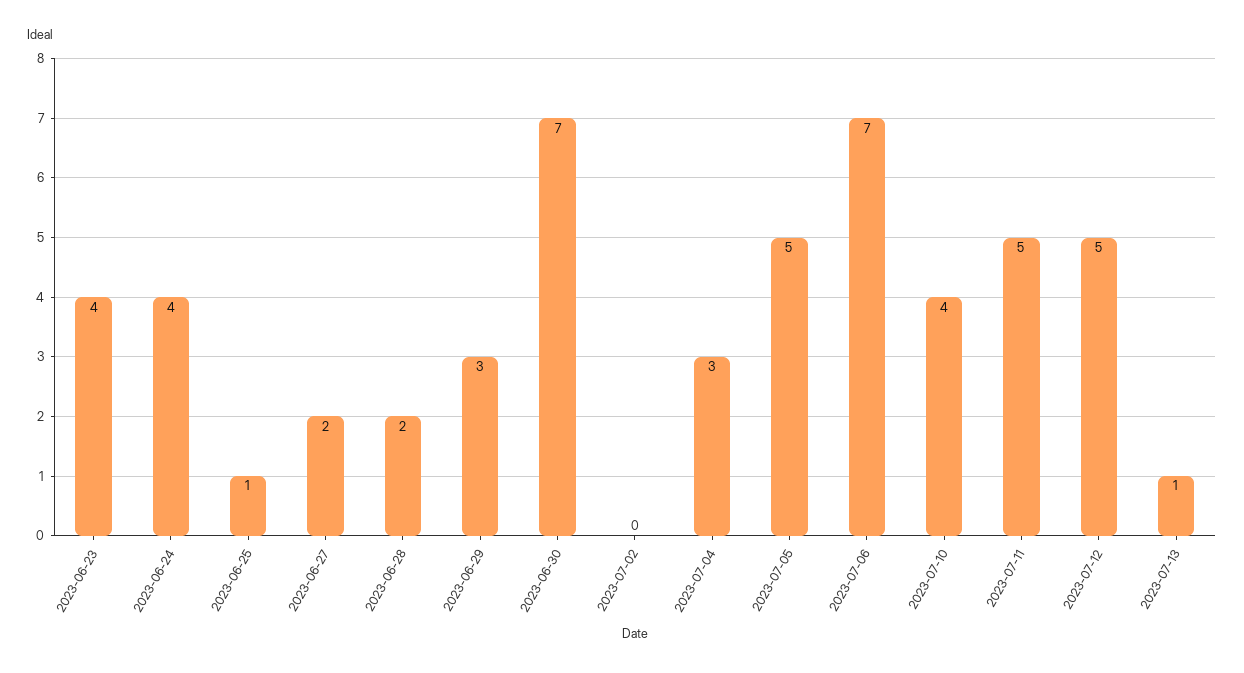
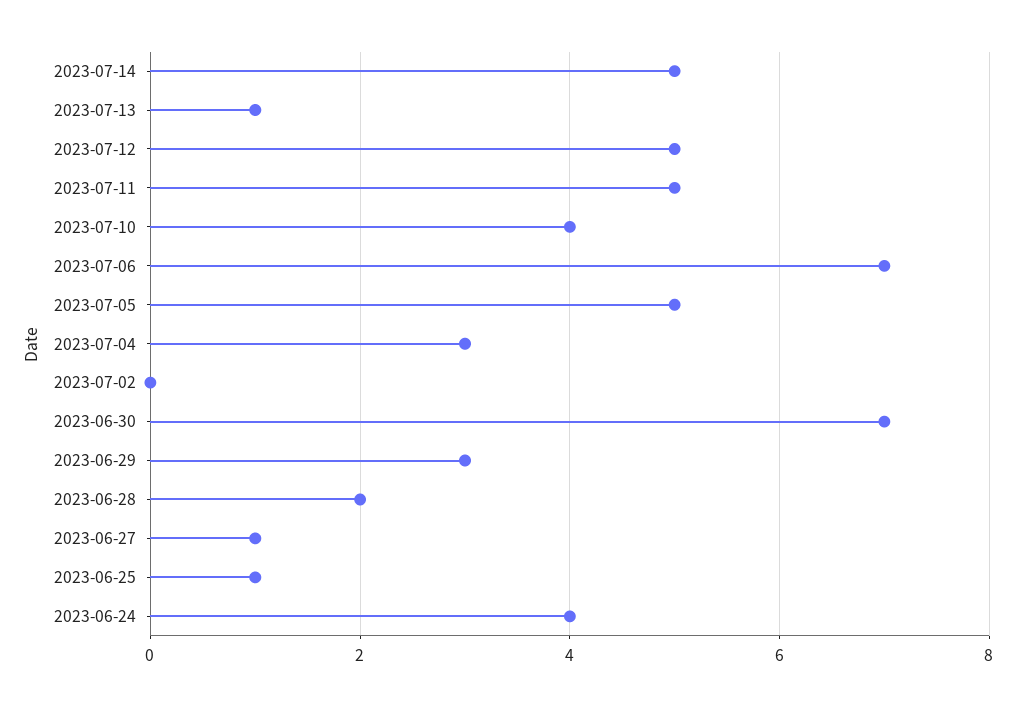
2023-06-23: 4 -> none
2023-06-27: 2 -> 1
2023-07-14: none -> 5

